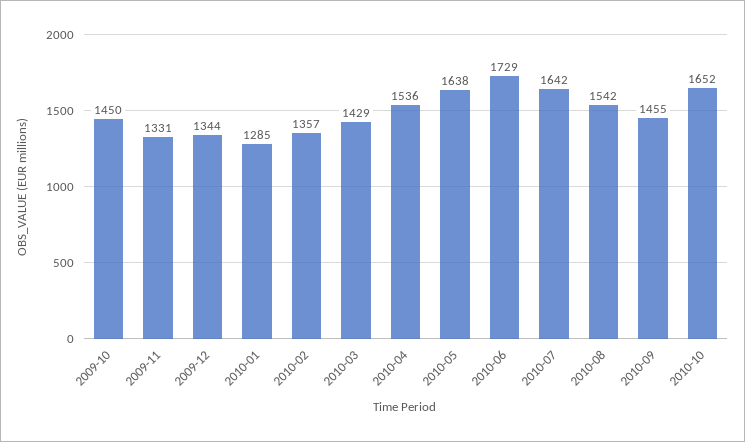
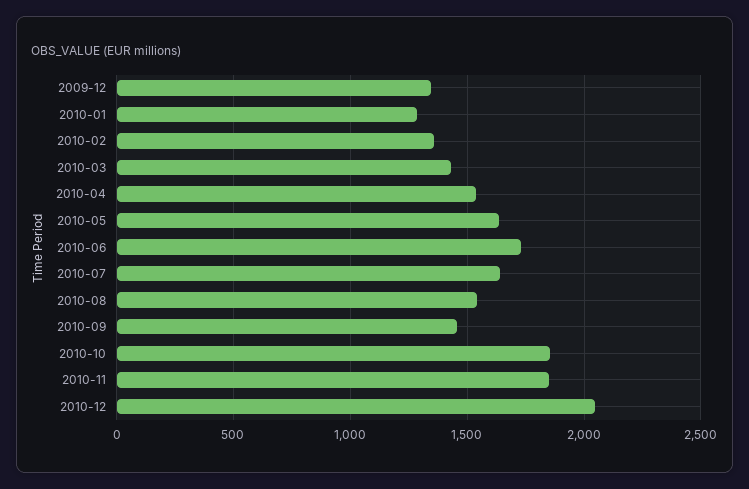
2009-10: 1450 -> none
2009-11: 1331 -> none
2010-10: 1652 -> 1850
2010-11: none -> 1850
2010-12: none -> 2050

